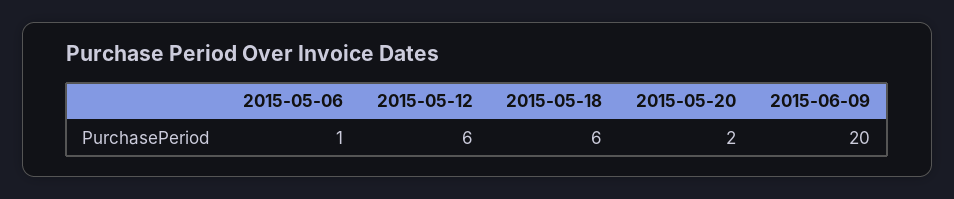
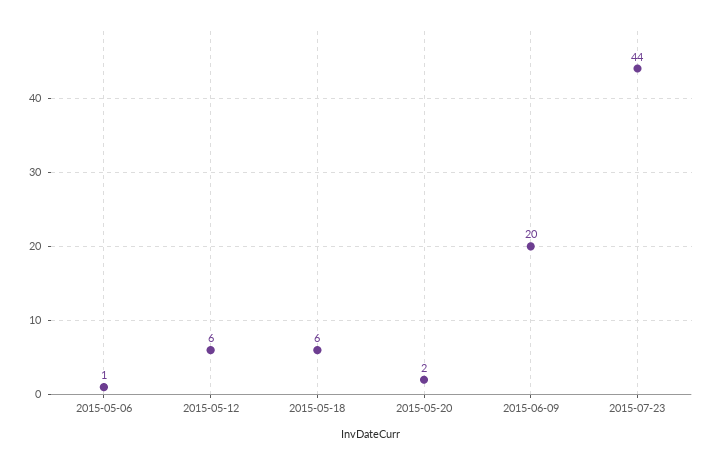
2015-07-23: none -> 44

